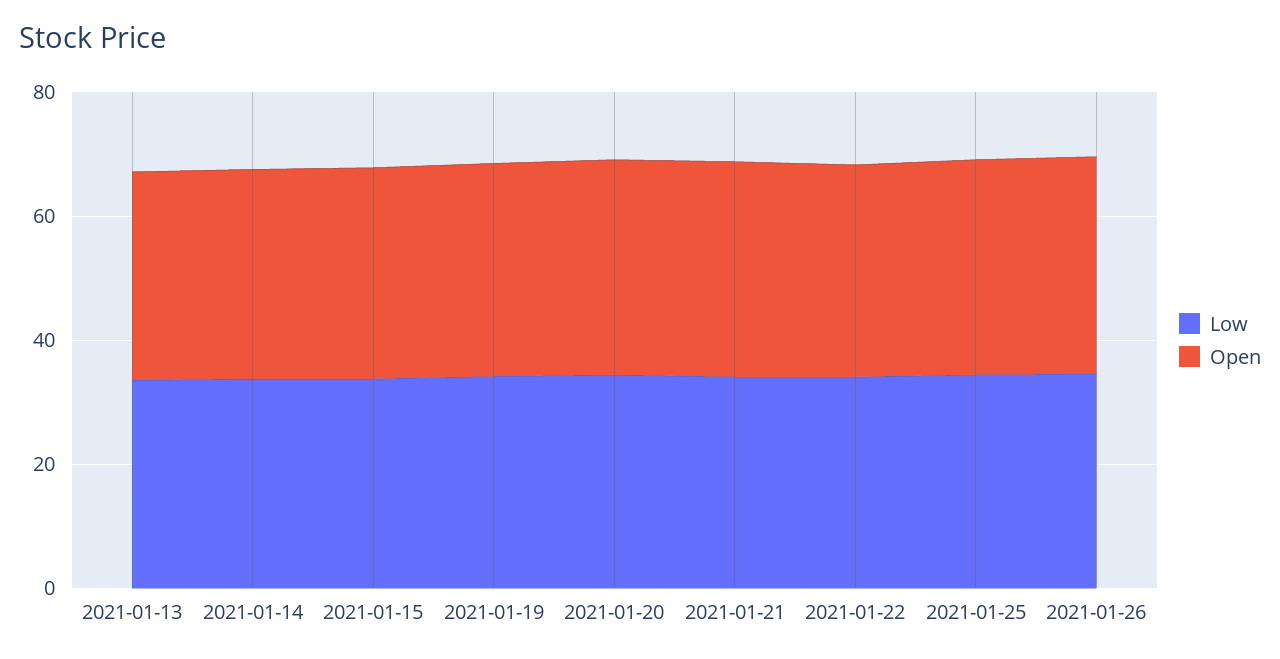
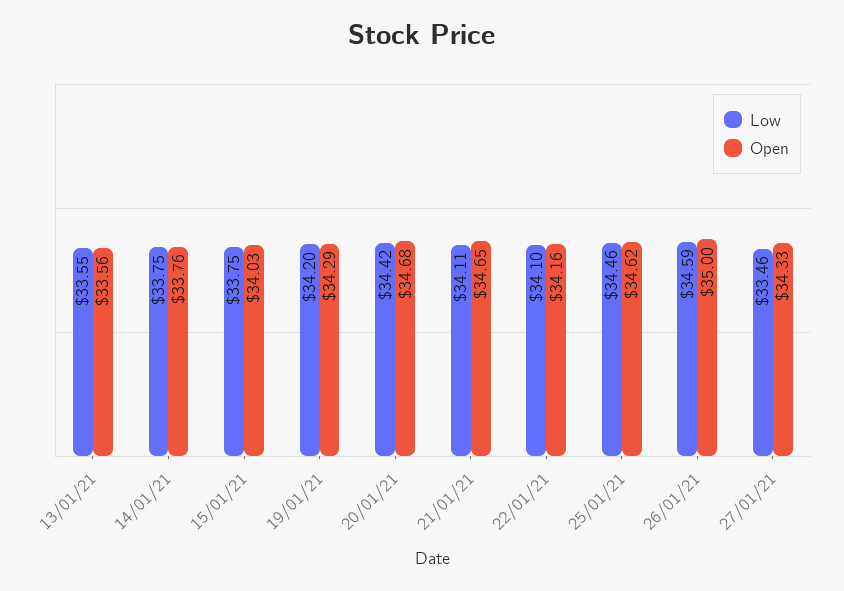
Low, 27/01/21: none -> 33.46
Open, 27/01/21: none -> 34.33

